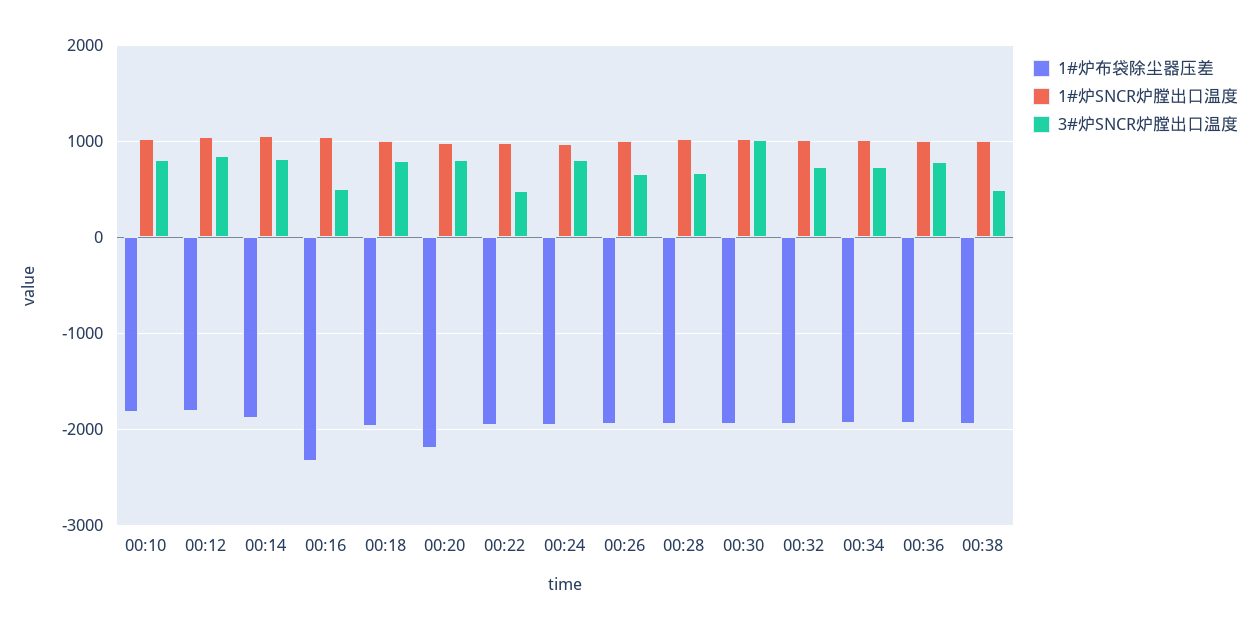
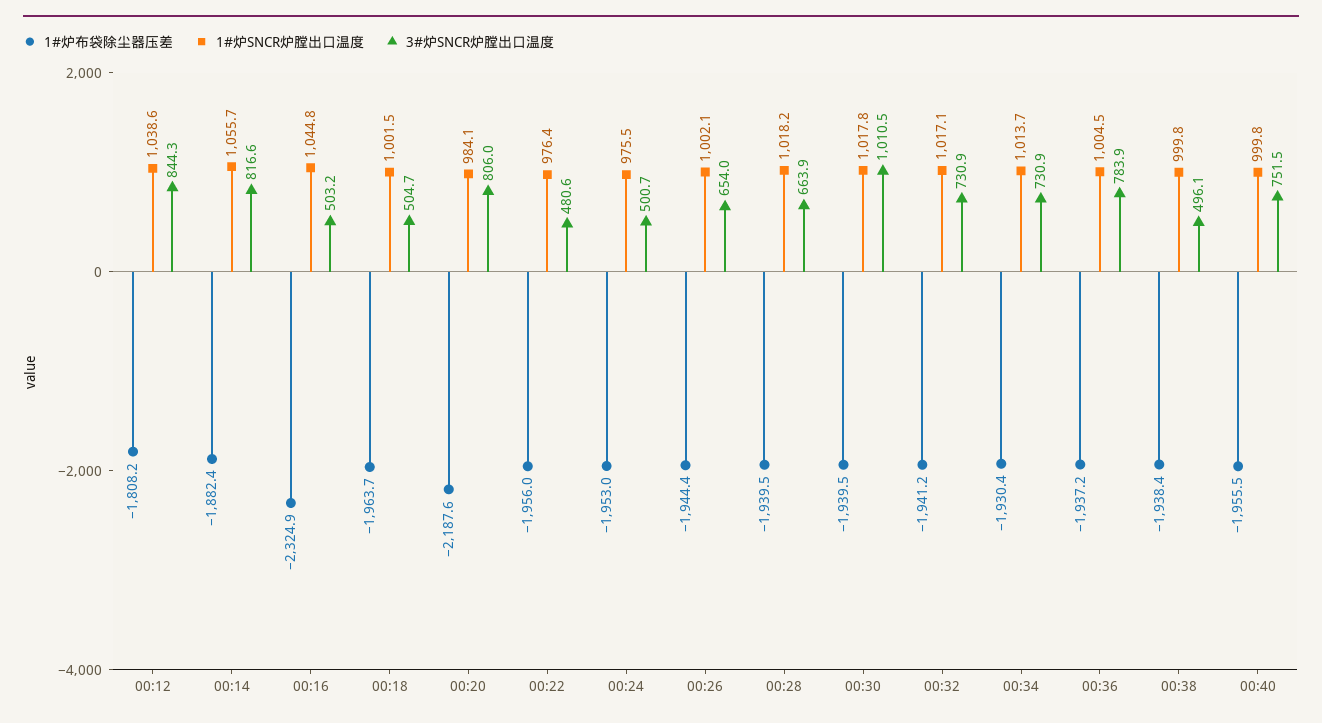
1#炉布袋除尘器压差, 00:10: -1800 -> none
1#炉SNCR炉膛出口温度, 00:10: 1000 -> none
3#炉SNCR炉膛出口温度, 00:10: 800 -> none
3#炉SNCR炉膛出口温度, 00:18: 800 -> 504.7
3#炉SNCR炉膛出口温度, 00:24: 800 -> 500.7
1#炉布袋除尘器压差, 00:40: none -> -1955.5
1#炉SNCR炉膛出口温度, 00:40: none -> 999.8
3#炉SNCR炉膛出口温度, 00:40: none -> 751.5

